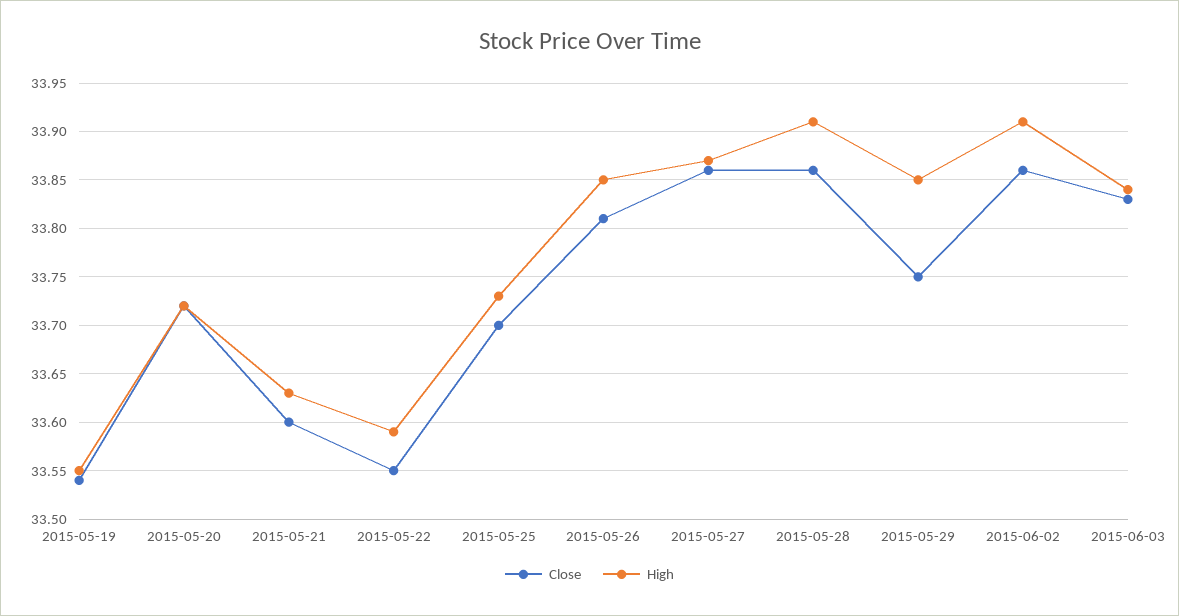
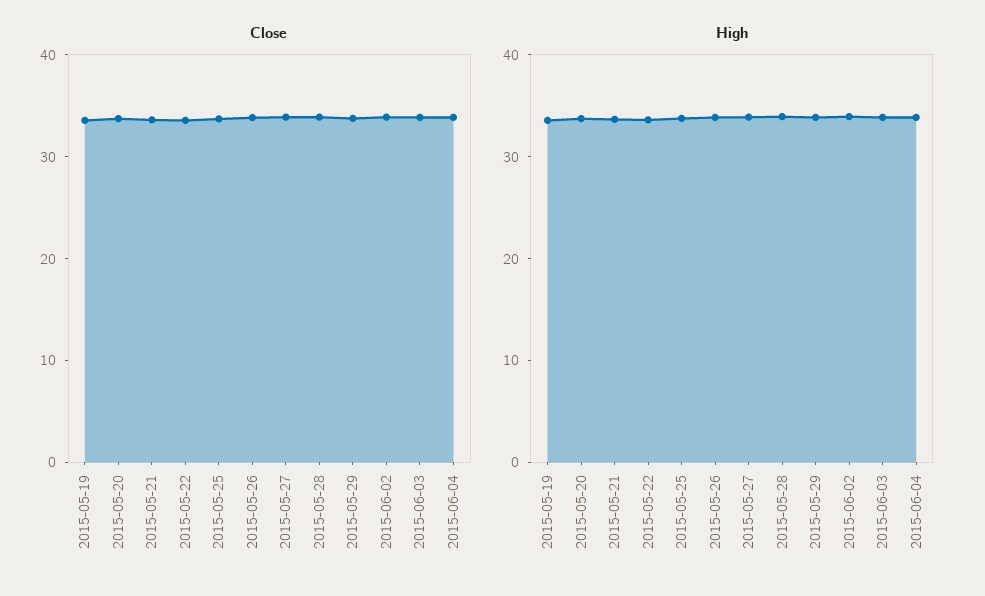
Close, 2015-06-04: none -> 34
High, 2015-06-04: none -> 34

